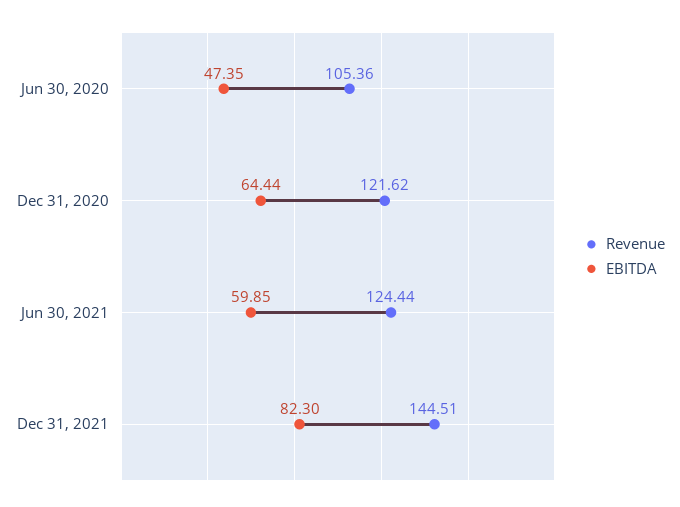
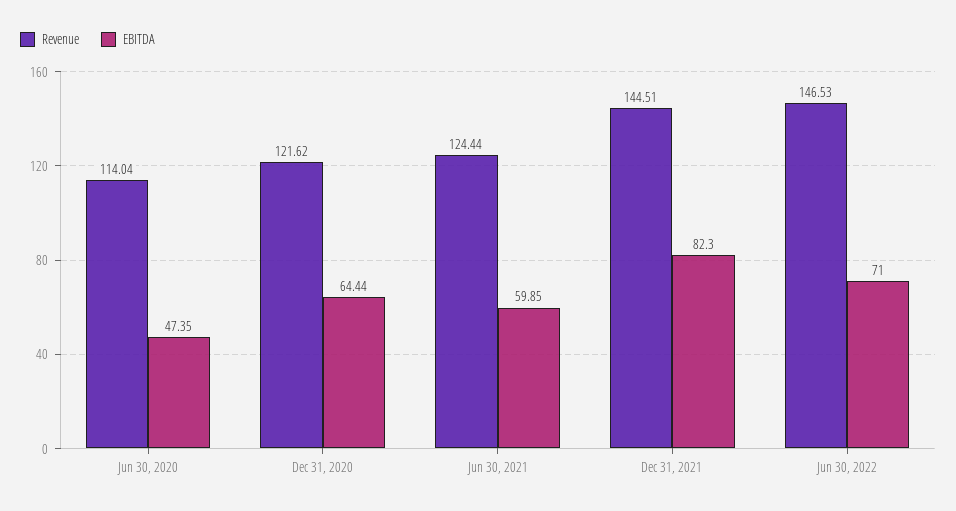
Revenue, Jun 30, 2020: 105.36 -> 114.04
Revenue, Jun 30, 2022: none -> 146.53
EBITDA, Jun 30, 2022: none -> 71

